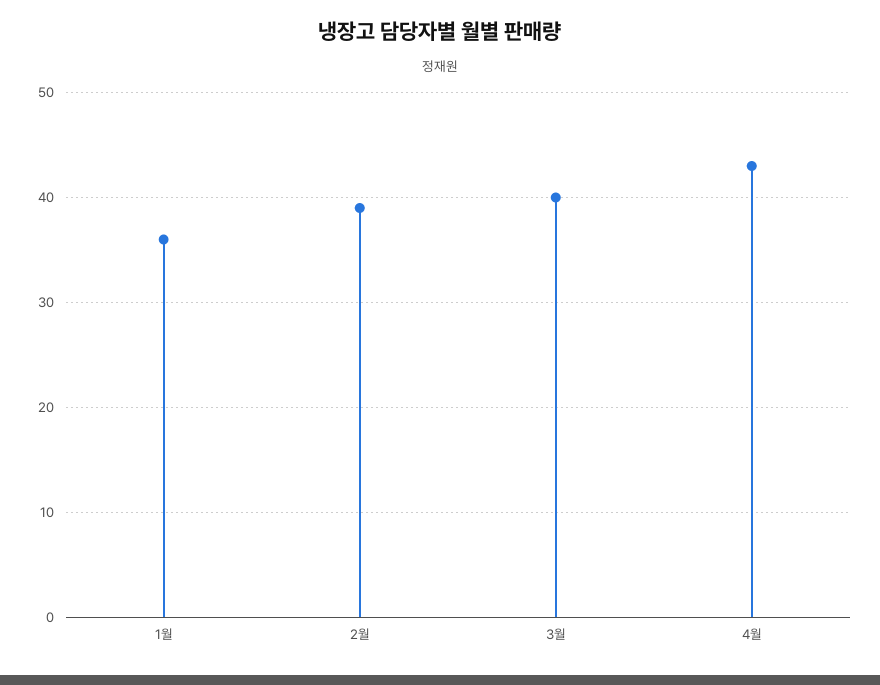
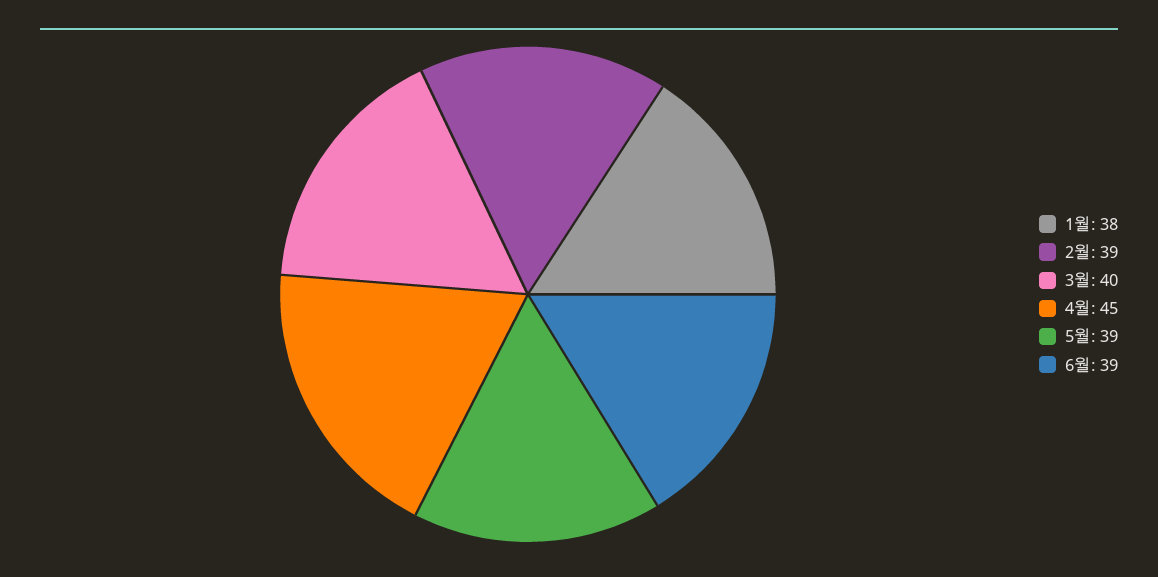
1월: 36 -> 38
4월: 43 -> 45
5월: none -> 39
6월: none -> 39

